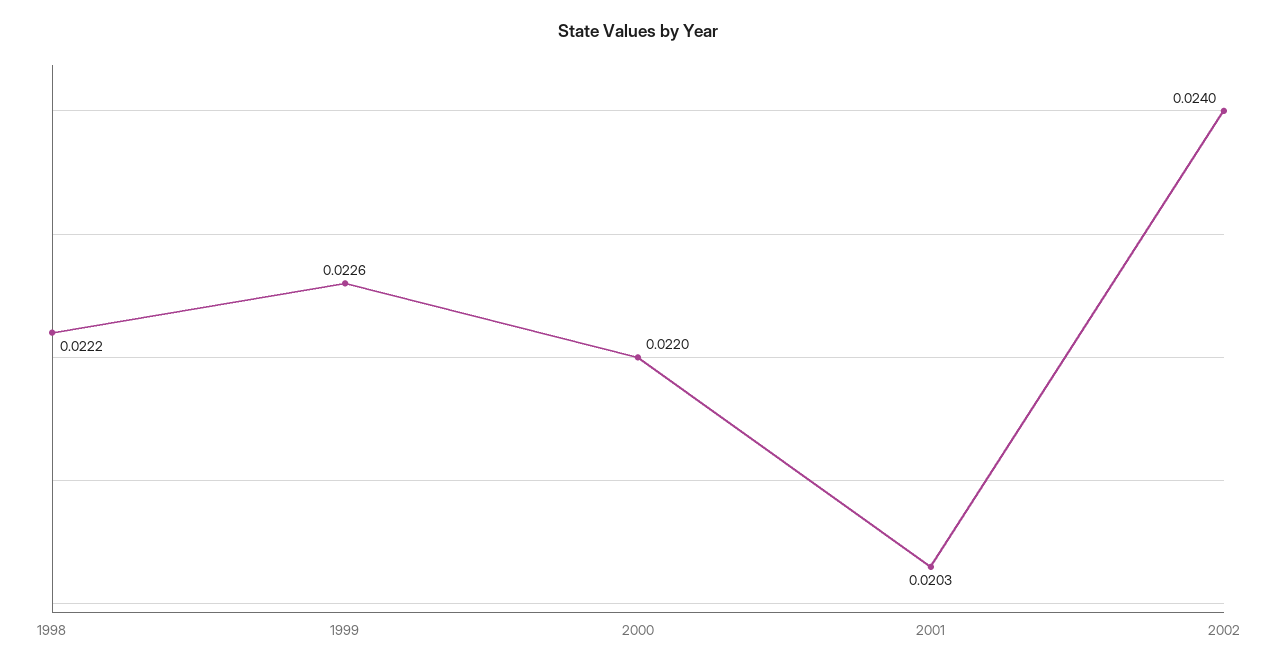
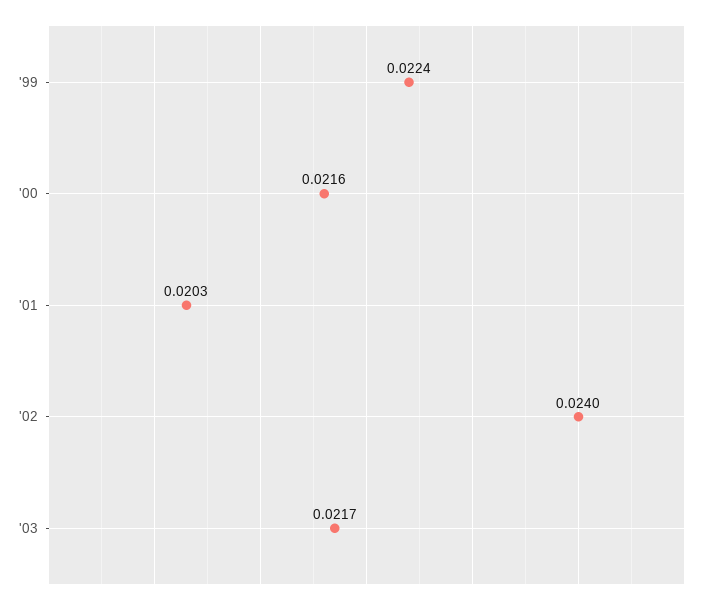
1998: 0.0222 -> none
1999: 0.0226 -> 0.0224
2000: 0.022 -> 0.0216
'03: none -> 0.0217

